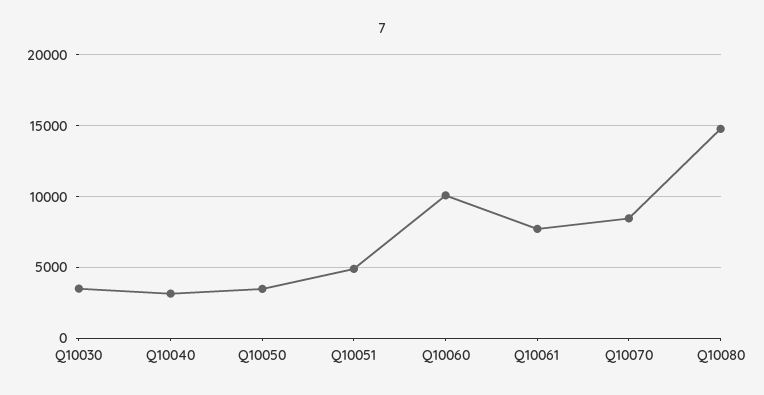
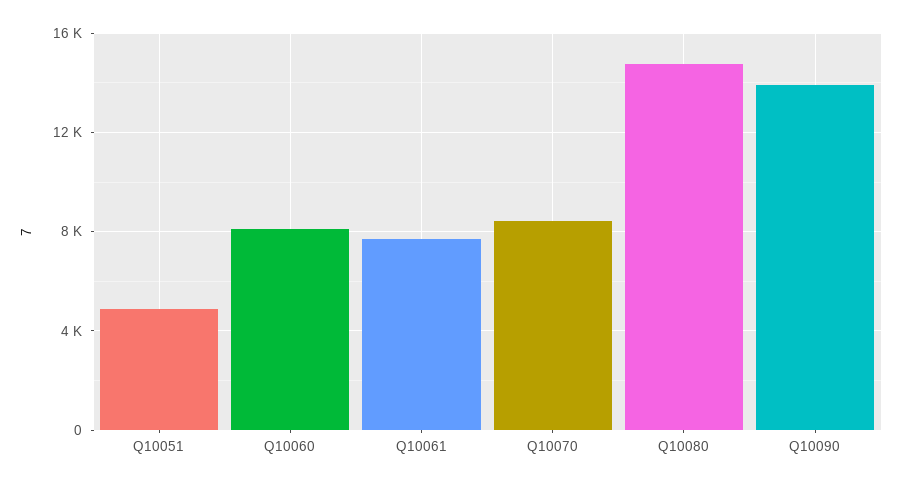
Q10030: 3500 -> none
Q10040: 3000 -> none
Q10050: 3500 -> none
Q10060: 10000 -> 8000
Q10090: none -> 14000

